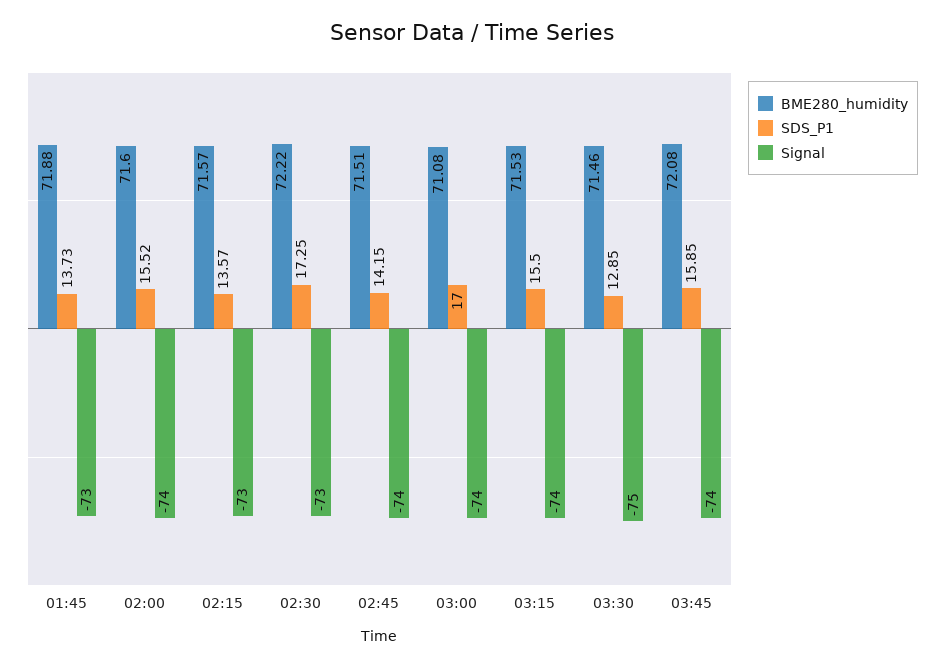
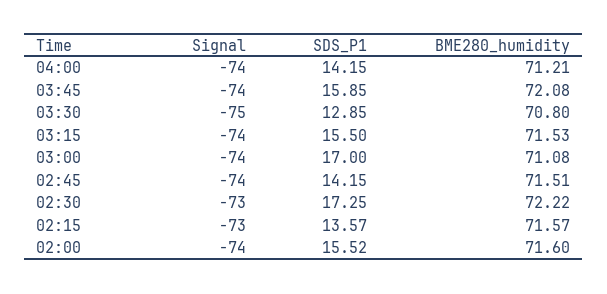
BME280_humidity, 01:45: 71.88 -> none
SDS_P1, 01:45: 13.73 -> none
Signal, 01:45: -73 -> none
BME280_humidity, 03:30: 71.46 -> 70.8
Signal, 04:00: none -> -74
SDS_P1, 04:00: none -> 14.15
BME280_humidity, 04:00: none -> 71.21

